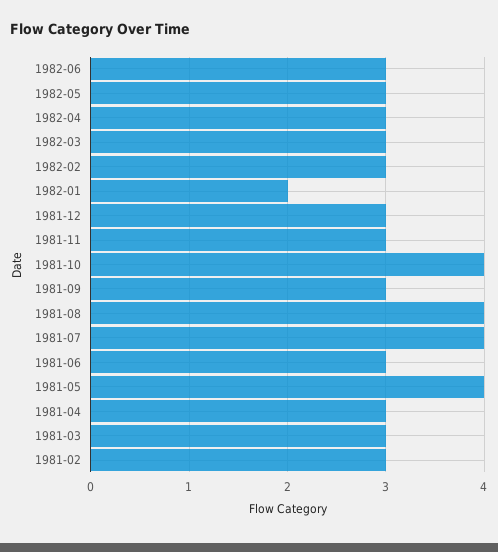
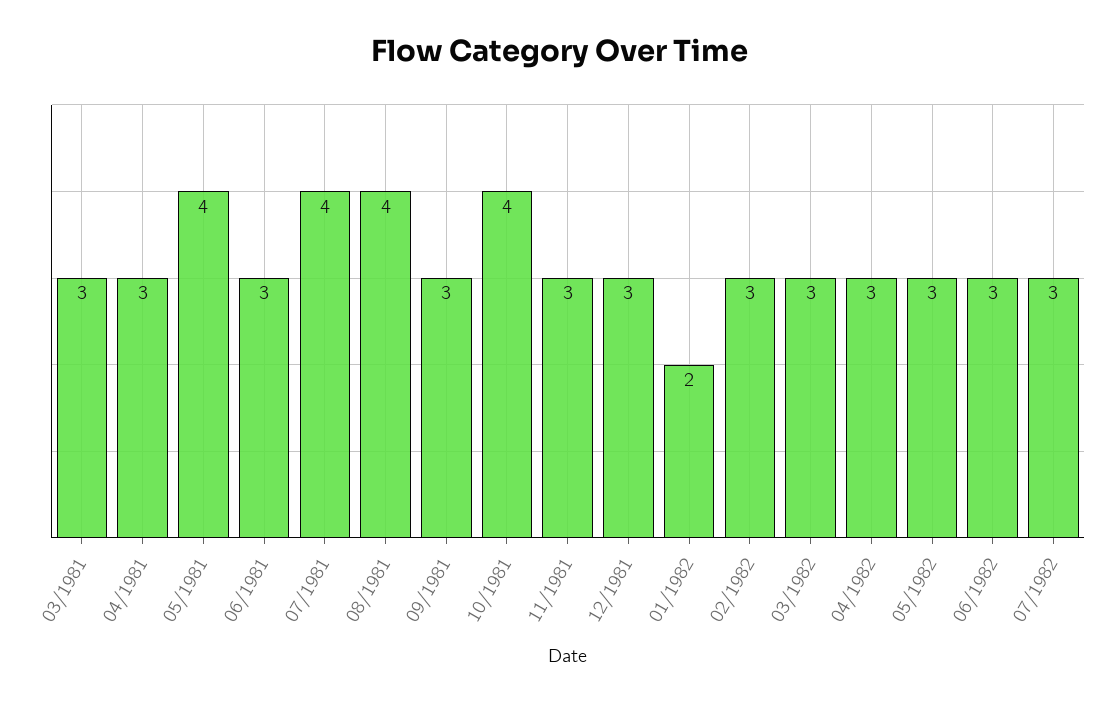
1981-02: 3 -> none
07/1982: none -> 3

